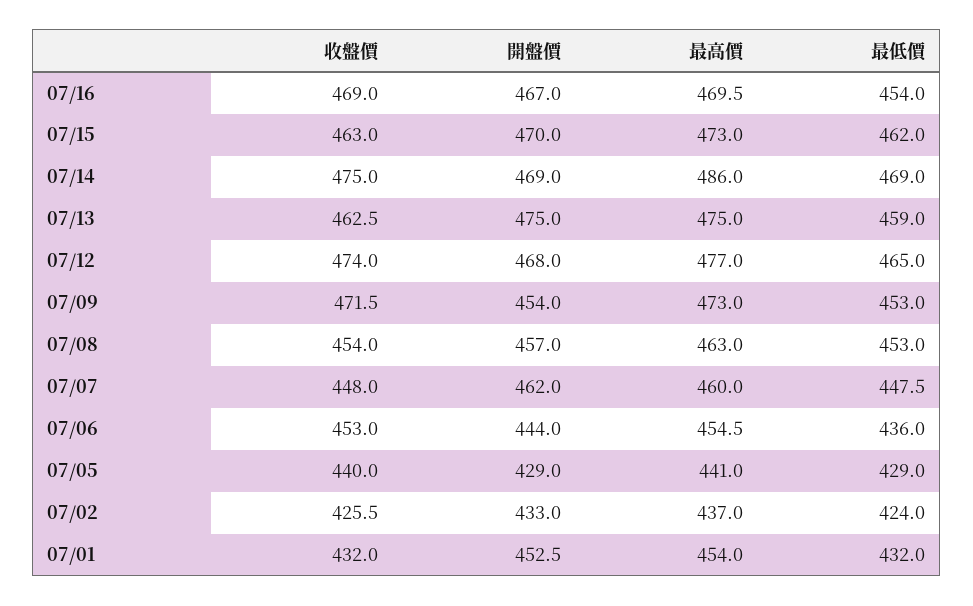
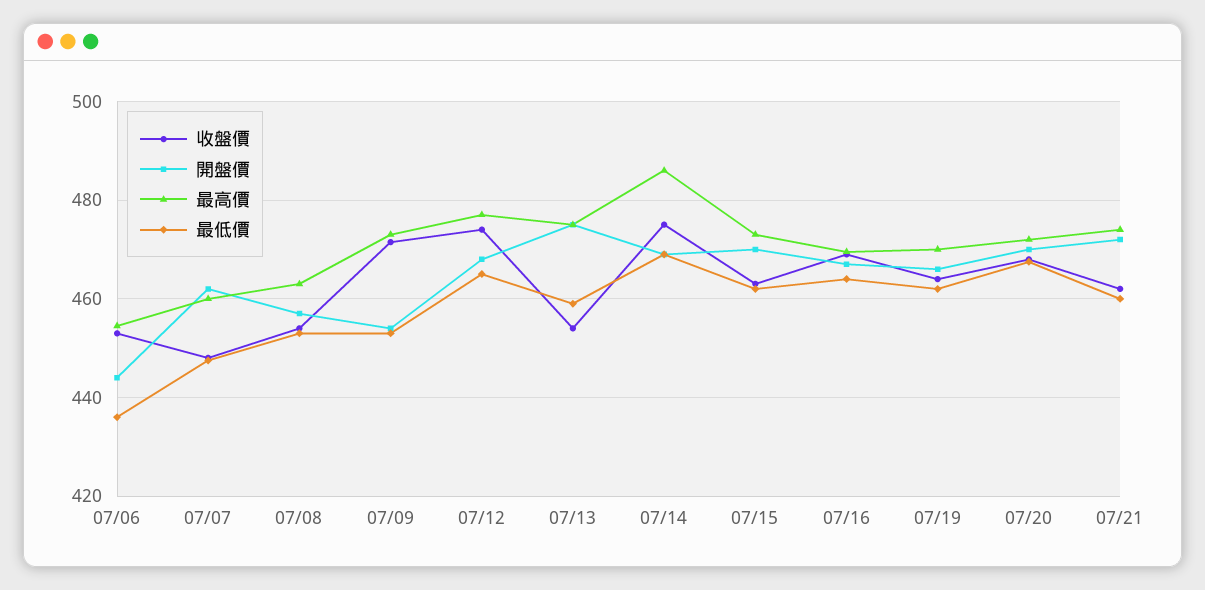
最低價, 07/16: 454 -> 464
收盤價, 07/13: 462.5 -> 454
收盤價, 07/05: 440 -> none
開盤價, 07/05: 429 -> none
最高價, 07/05: 441 -> none
最低價, 07/05: 429 -> none
收盤價, 07/02: 425.5 -> none
開盤價, 07/02: 433 -> none
最高價, 07/02: 437 -> none
最低價, 07/02: 424 -> none
收盤價, 07/01: 432 -> none
開盤價, 07/01: 452.5 -> none
最高價, 07/01: 454 -> none
最低價, 07/01: 432 -> none
收盤價, 07/19: none -> 464
開盤價, 07/19: none -> 466
最高價, 07/19: none -> 470
最低價, 07/19: none -> 462
收盤價, 07/20: none -> 468
開盤價, 07/20: none -> 470
最高價, 07/20: none -> 472
最低價, 07/20: none -> 468
收盤價, 07/21: none -> 462
開盤價, 07/21: none -> 472
最高價, 07/21: none -> 474
最低價, 07/21: none -> 460

